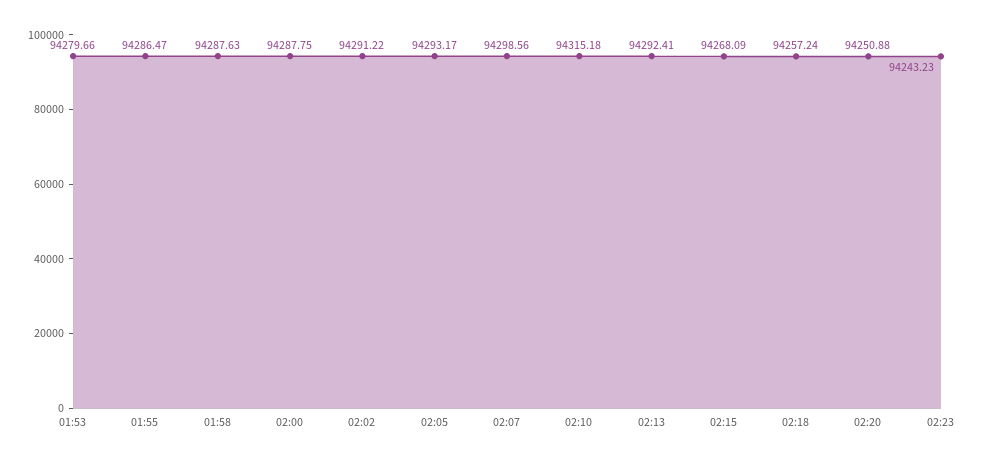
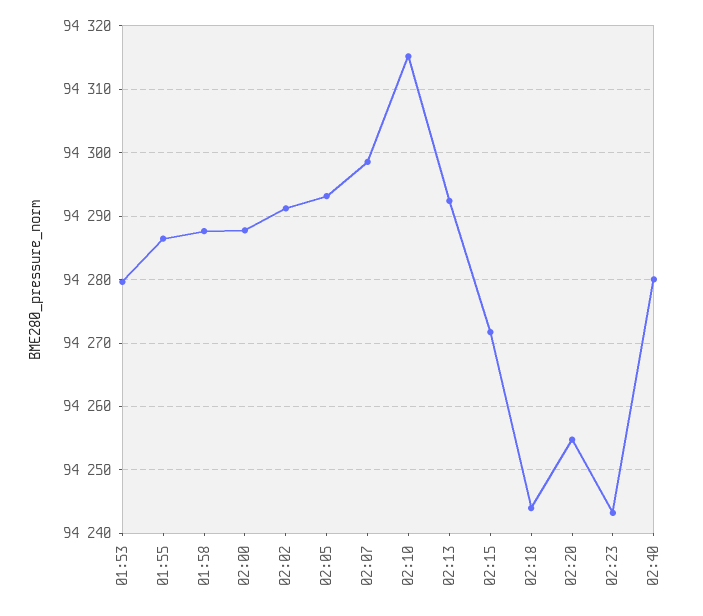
02:15: 94268.09 -> 94272
02:18: 94257.24 -> 94244
02:20: 94250.88 -> 94255
02:40: none -> 94280

